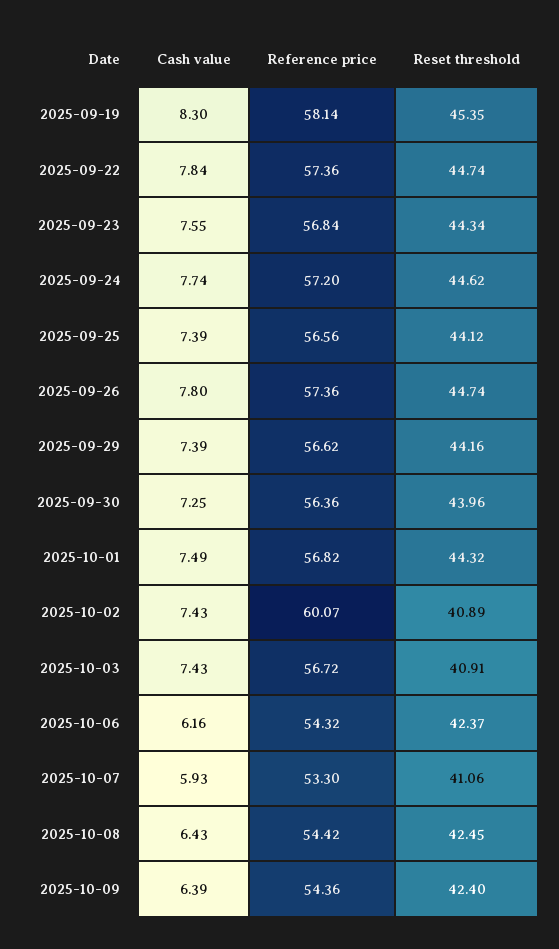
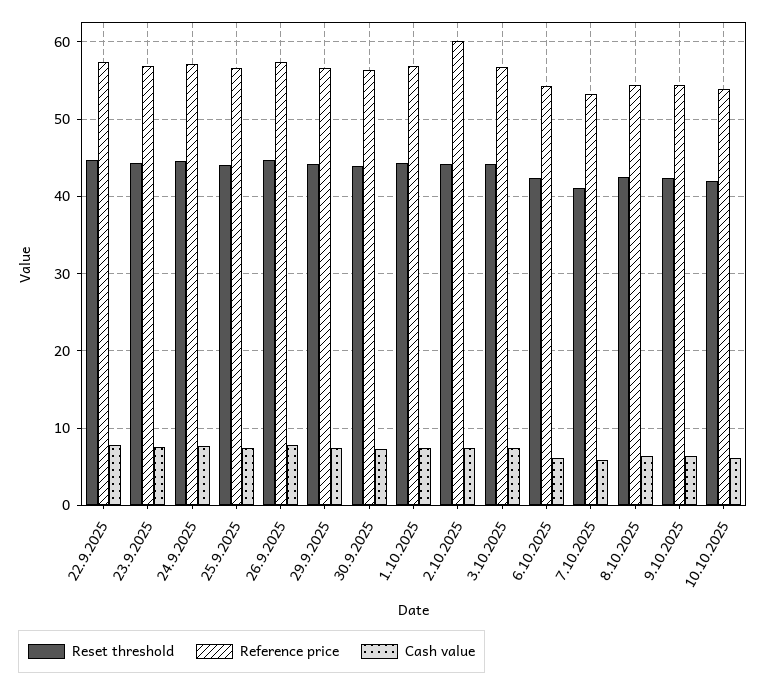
Cash value, 2025-09-19: 8.3 -> none
Reference price, 2025-09-19: 58.14 -> none
Reset threshold, 2025-09-19: 45.35 -> none
Reset threshold, 2025-10-02: 40.89 -> 44
Reset threshold, 2025-10-03: 40.91 -> 44
Reset threshold, 10.10.2025: none -> 42
Reference price, 10.10.2025: none -> 54
Cash value, 10.10.2025: none -> 6

